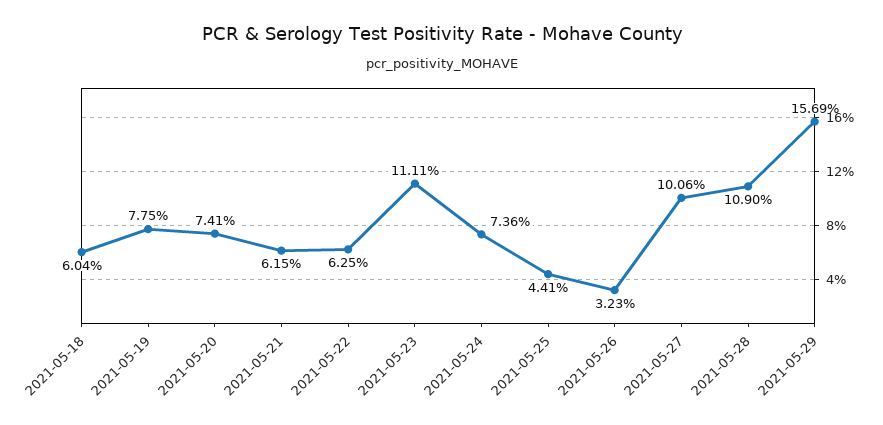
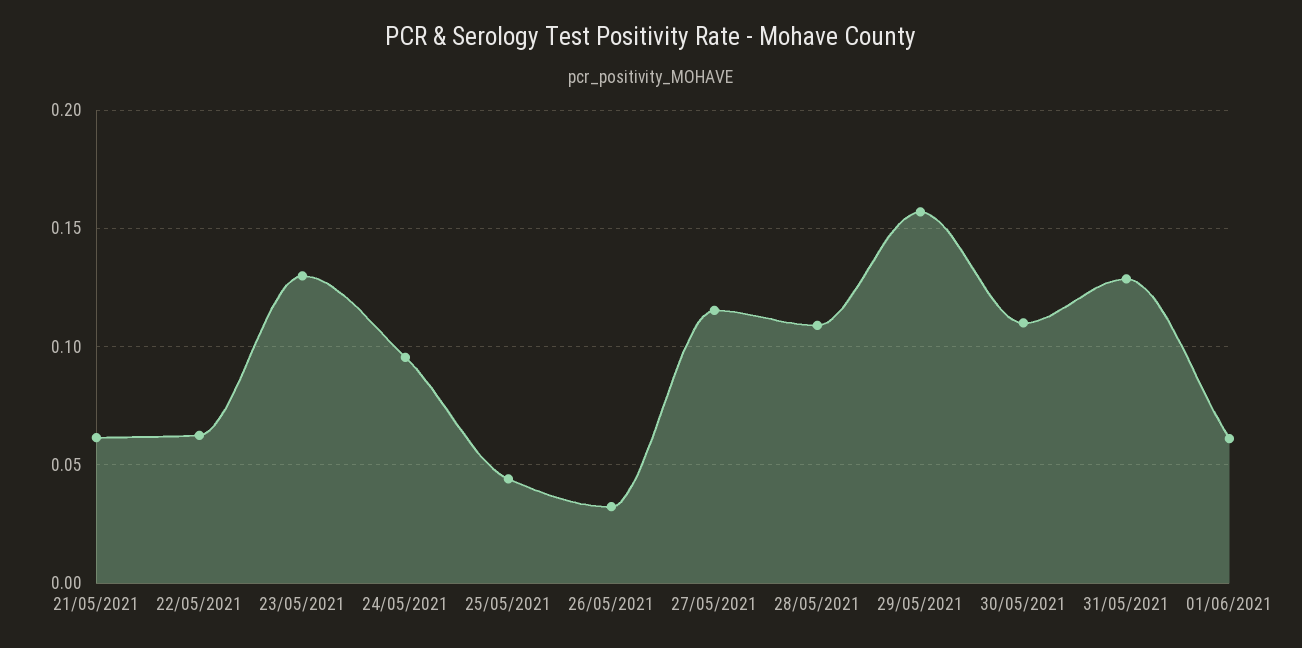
2021-05-18: 0.0604 -> none
2021-05-19: 0.0775 -> none
2021-05-20: 0.0741 -> none
2021-05-23: 0.1111 -> 0.13
2021-05-24: 0.0736 -> 0.095
2021-05-27: 0.1006 -> 0.115
30/05/2021: none -> 0.11
31/05/2021: none -> 0.13
01/06/2021: none -> 0.06

